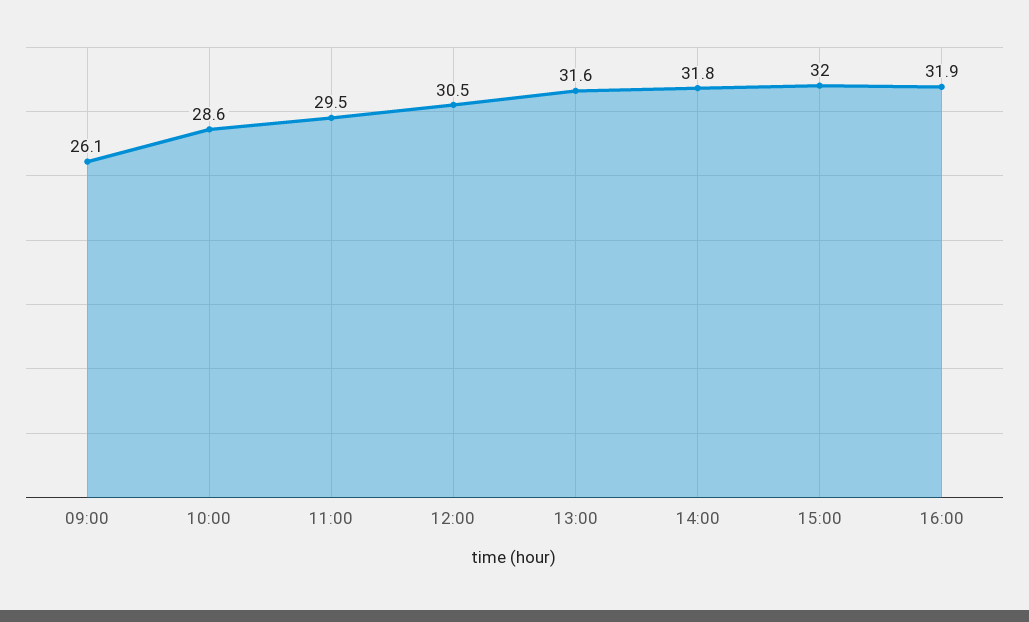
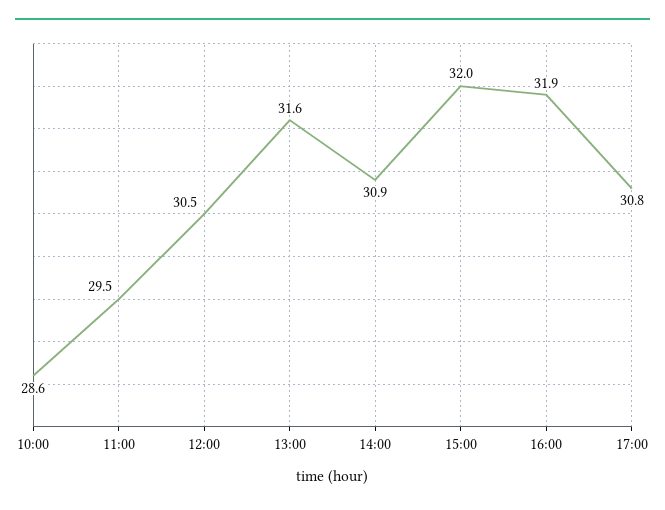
09:00: 26.1 -> none
14:00: 31.8 -> 30.9
17:00: none -> 30.8

